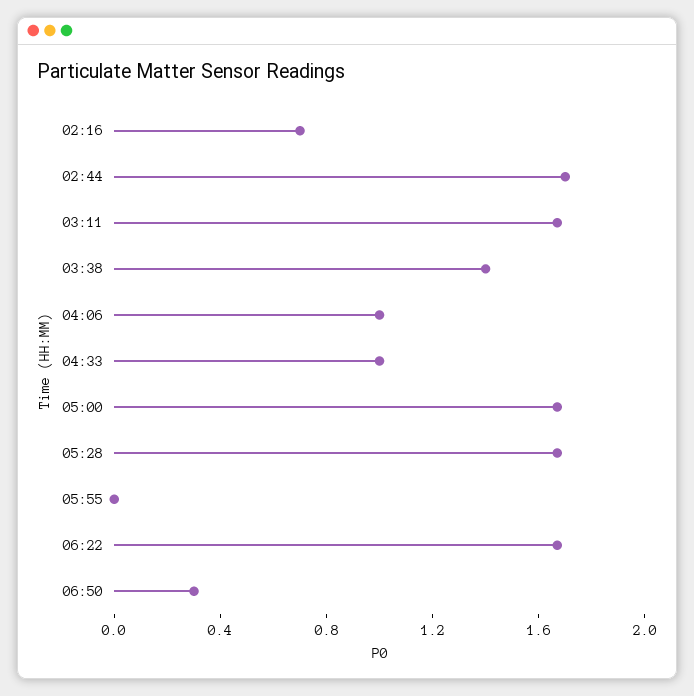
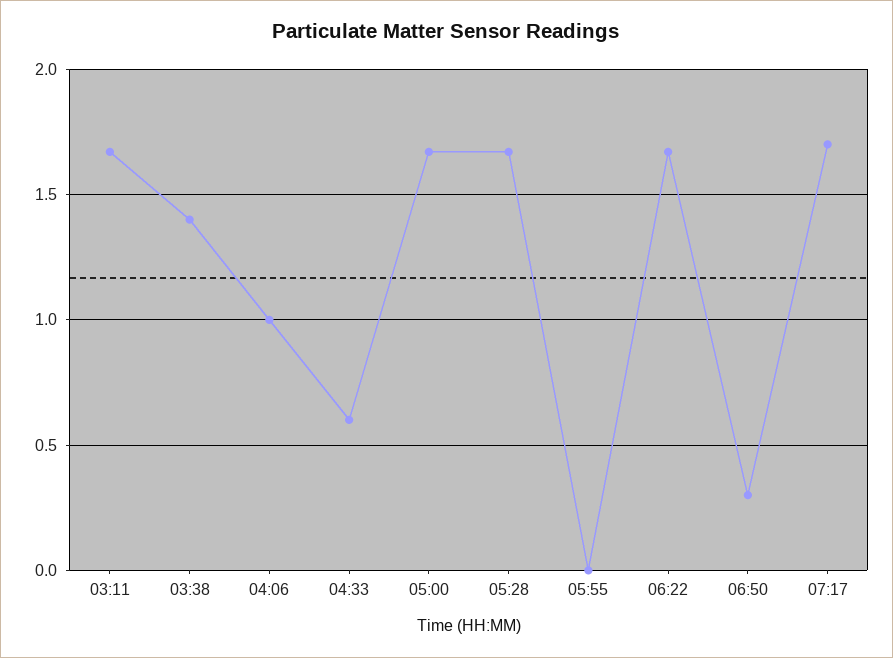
02:16: 0.7 -> none
02:44: 1.7 -> none
04:33: 1 -> 0.6
07:17: none -> 1.7

